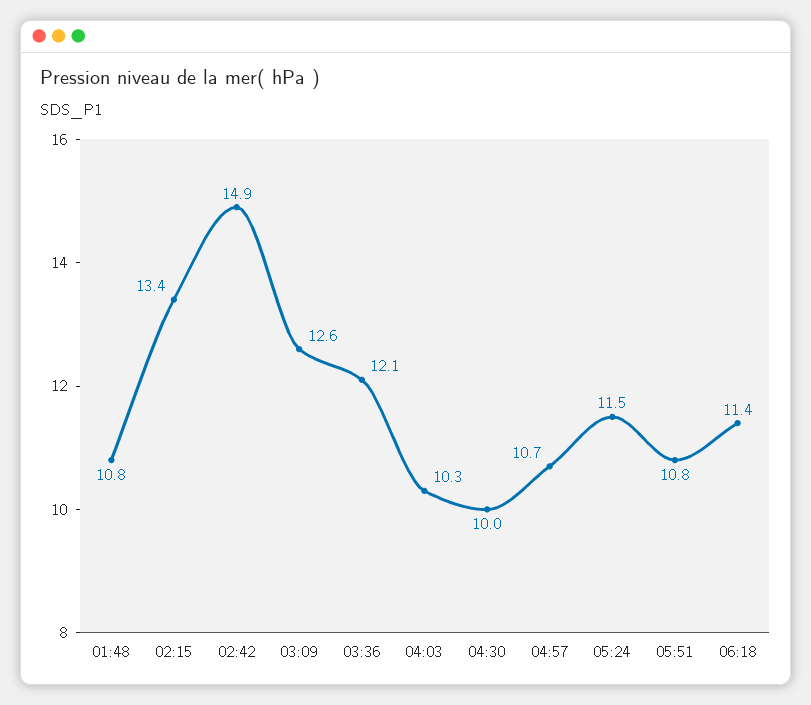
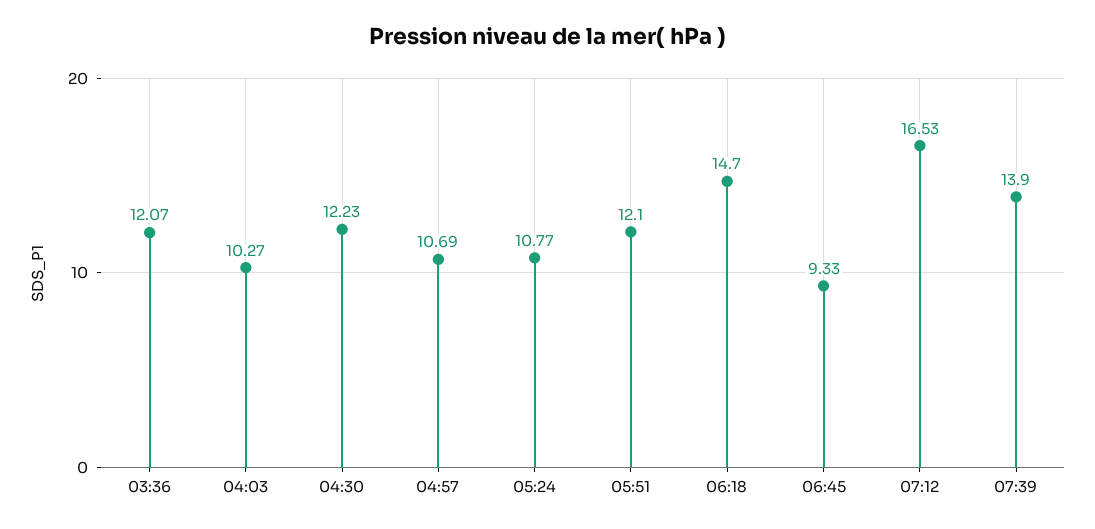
01:48: 10.8 -> none
02:15: 13.4 -> none
02:42: 14.9 -> none
03:09: 12.6 -> none
04:30: 10 -> 12.23
05:24: 11.5 -> 10.77
05:51: 10.8 -> 12.1
06:18: 11.4 -> 14.7
06:45: none -> 9.33
07:12: none -> 16.53
07:39: none -> 13.9

